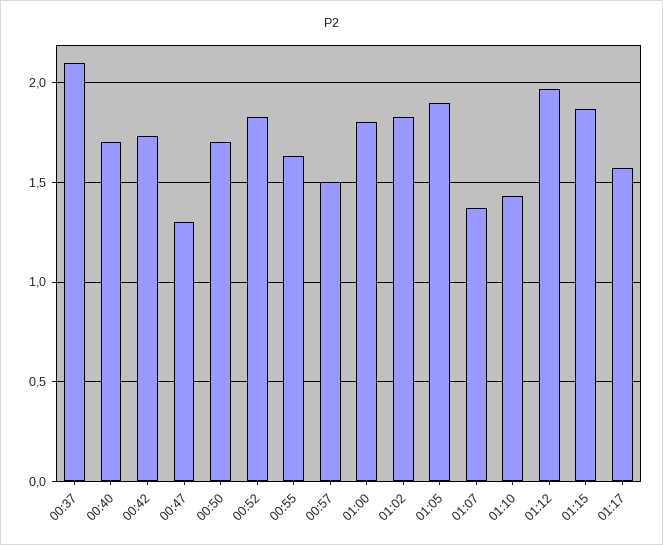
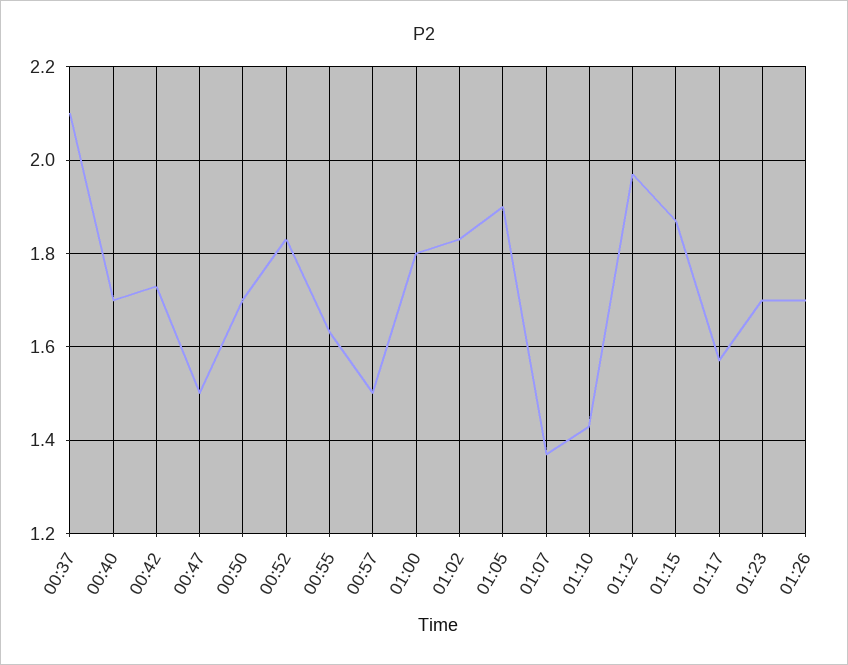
00:47: 1.3 -> 1.5
01:23: none -> 1.7
01:26: none -> 1.7

